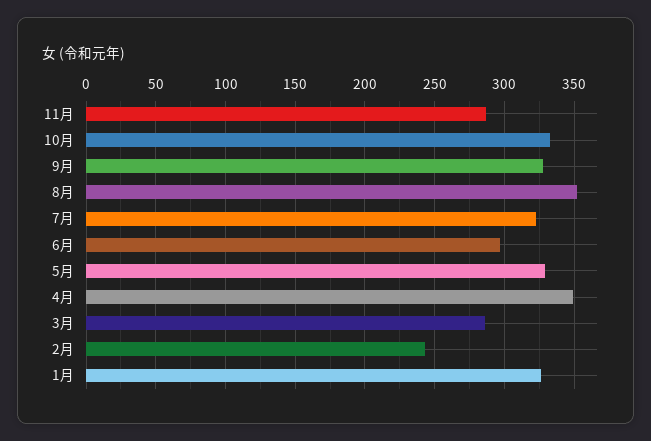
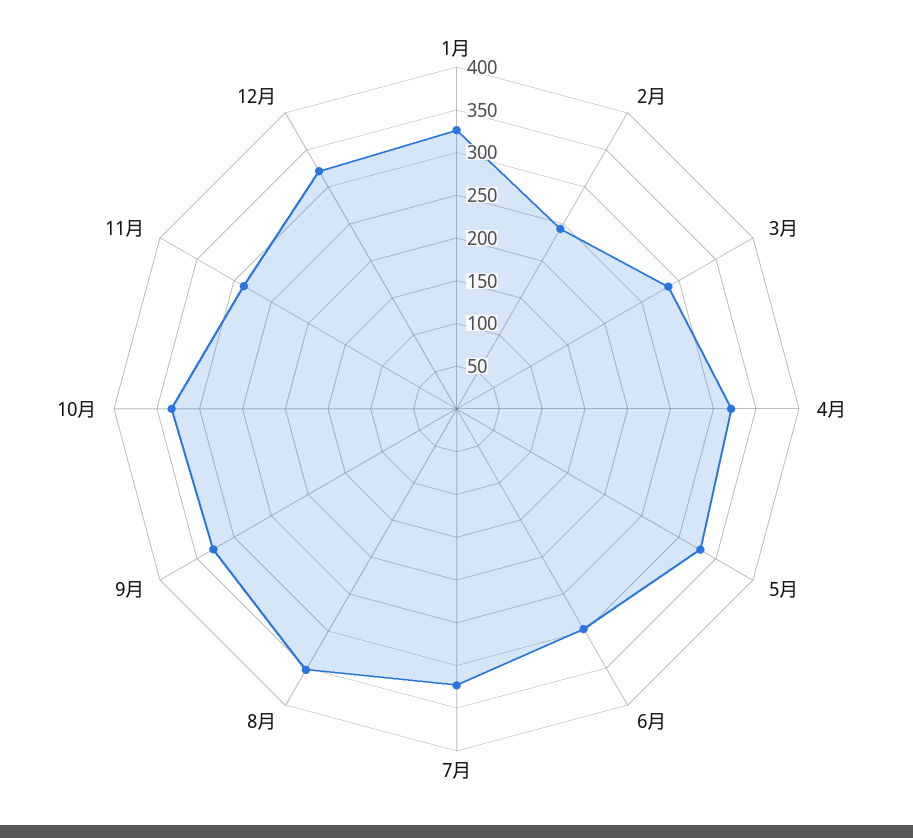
4月: 350 -> 320
12月: none -> 320

